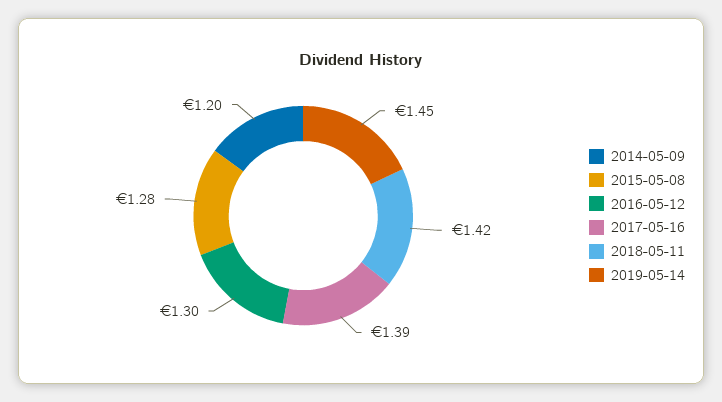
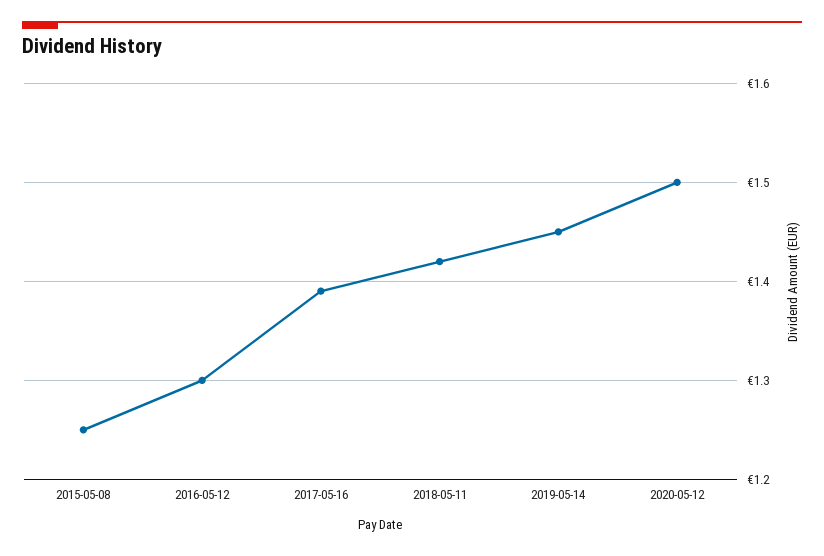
2014-05-09: 1.2 -> none
2015-05-08: 1.28 -> 1.25
2020-05-12: none -> 1.5

